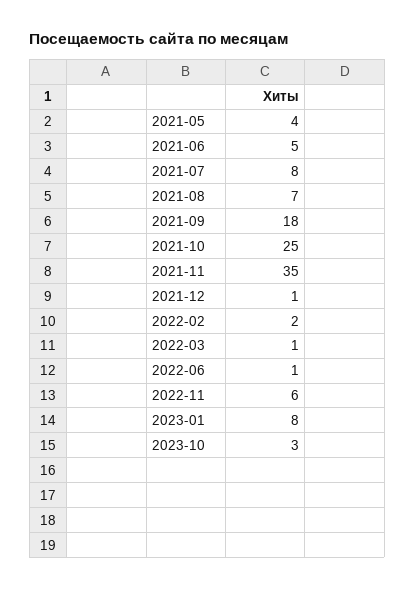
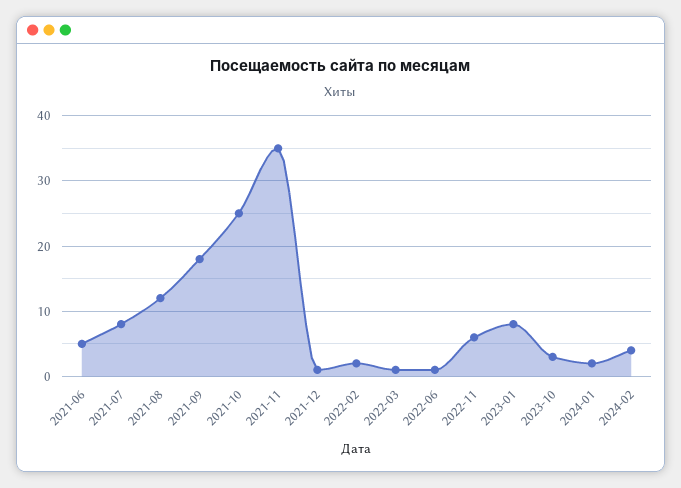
2021-05: 4 -> none
2021-08: 7 -> 12
2024-01: none -> 2
2024-02: none -> 4

